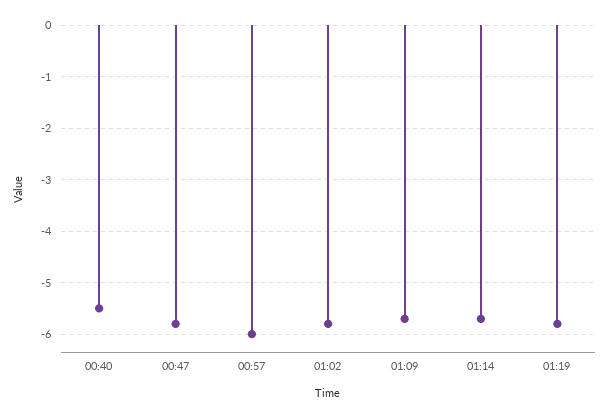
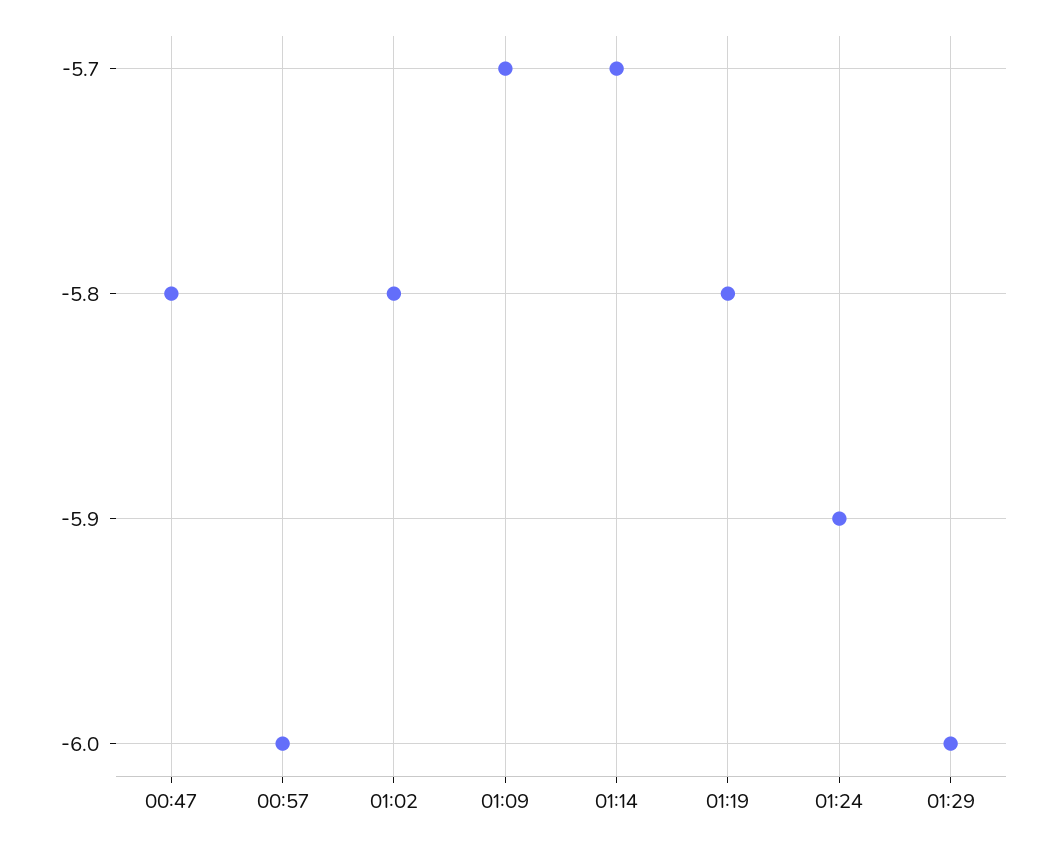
00:40: -5.5 -> none
01:24: none -> -5.9
01:29: none -> -6

